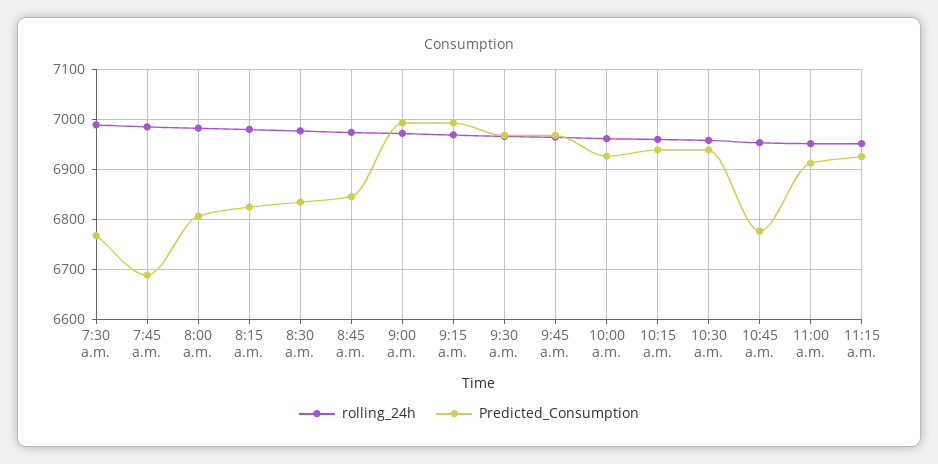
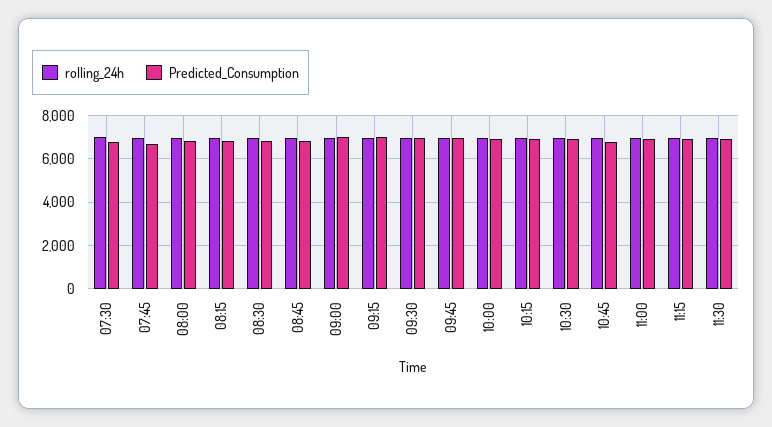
rolling_24h, 11:30: none -> 7000
Predicted_Consumption, 11:30: none -> 7000

